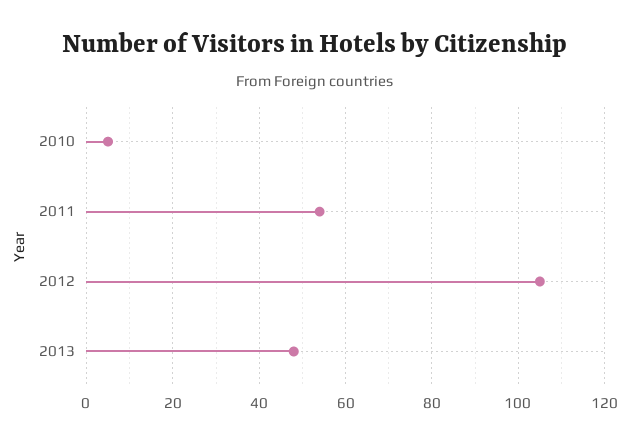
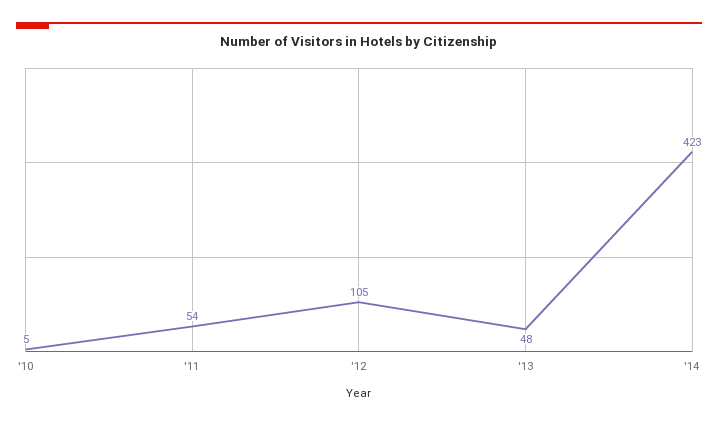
'14: none -> 423

